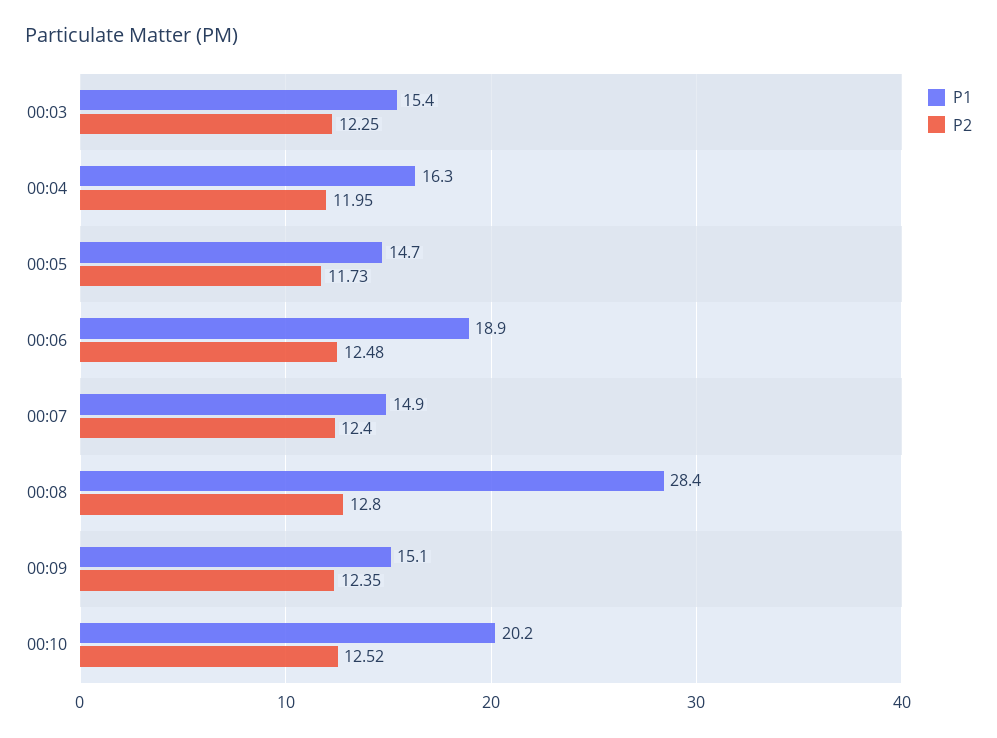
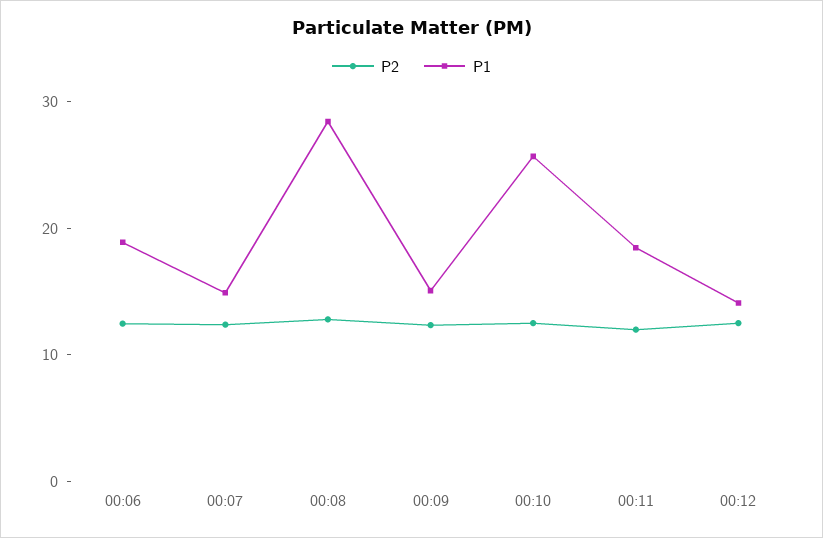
P1, 00:03: 15.4 -> none
P2, 00:03: 12.25 -> none
P1, 00:04: 16.3 -> none
P2, 00:04: 11.95 -> none
P1, 00:05: 14.7 -> none
P2, 00:05: 11.73 -> none
P1, 00:10: 20.2 -> 26
P2, 00:11: none -> 12
P1, 00:11: none -> 18
P2, 00:12: none -> 12
P1, 00:12: none -> 14

